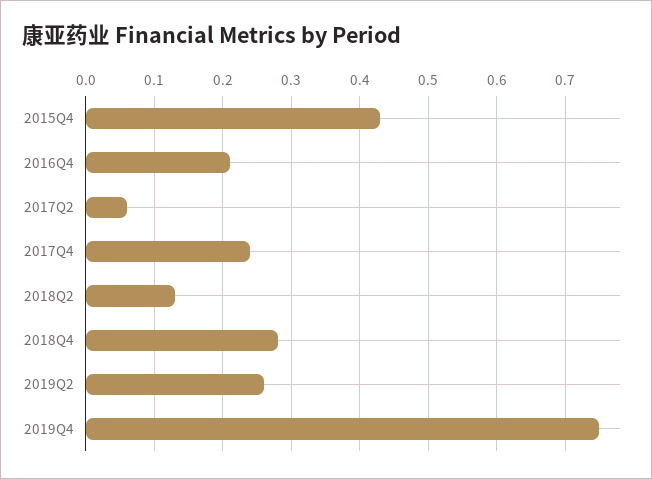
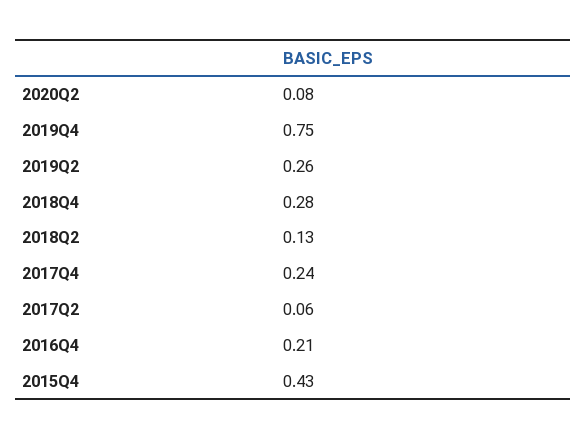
2020Q2: none -> 0.08

